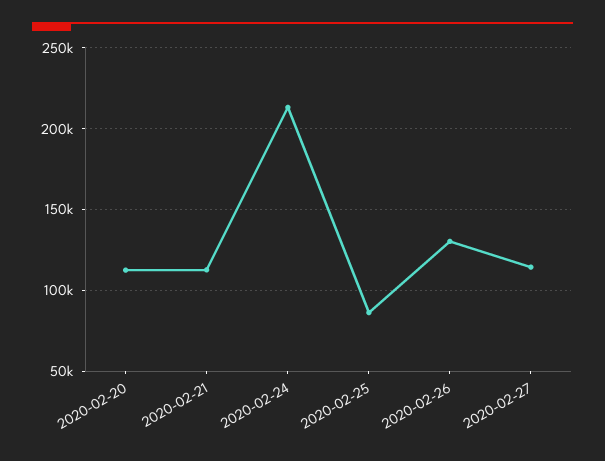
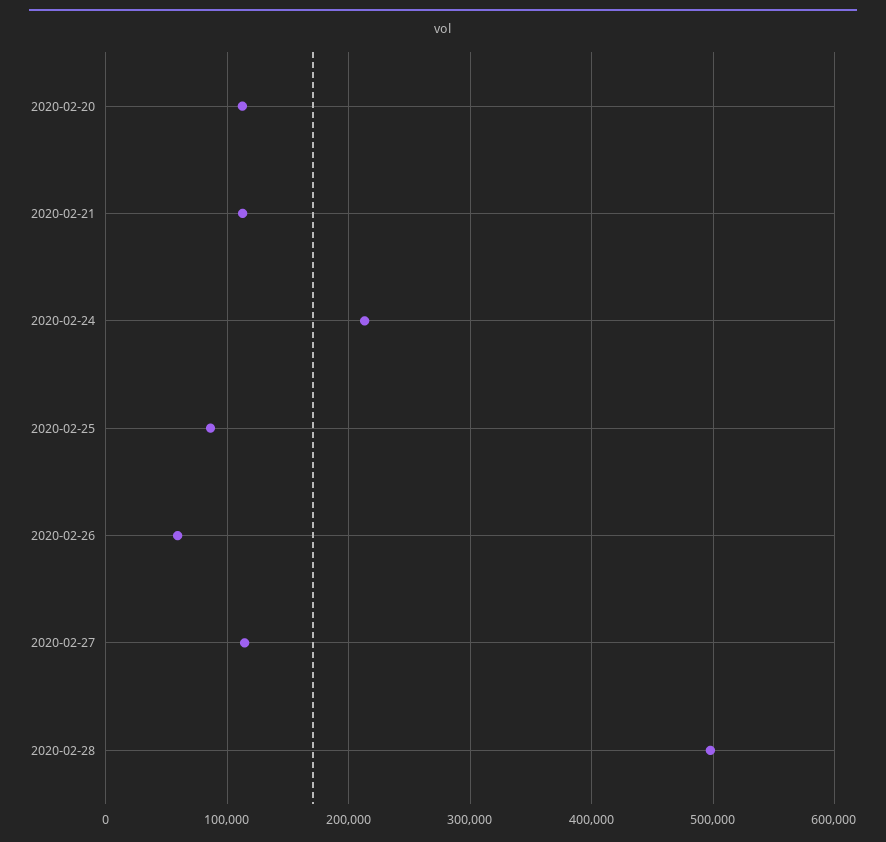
2020-02-26: 130000 -> 60000
2020-02-28: none -> 500000

